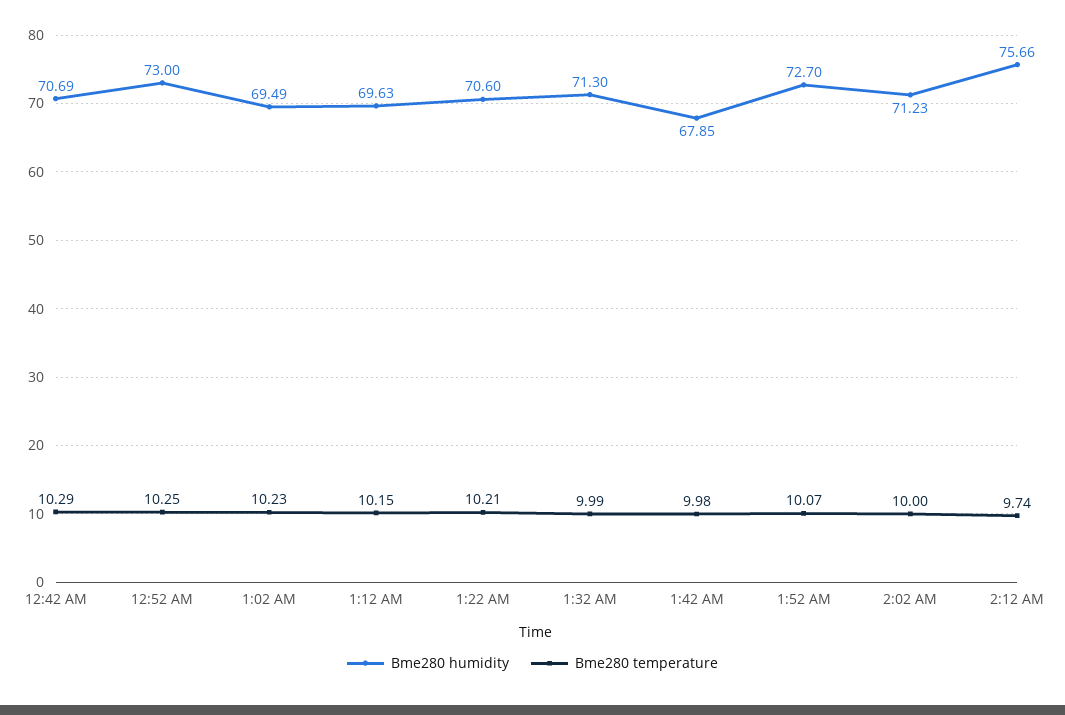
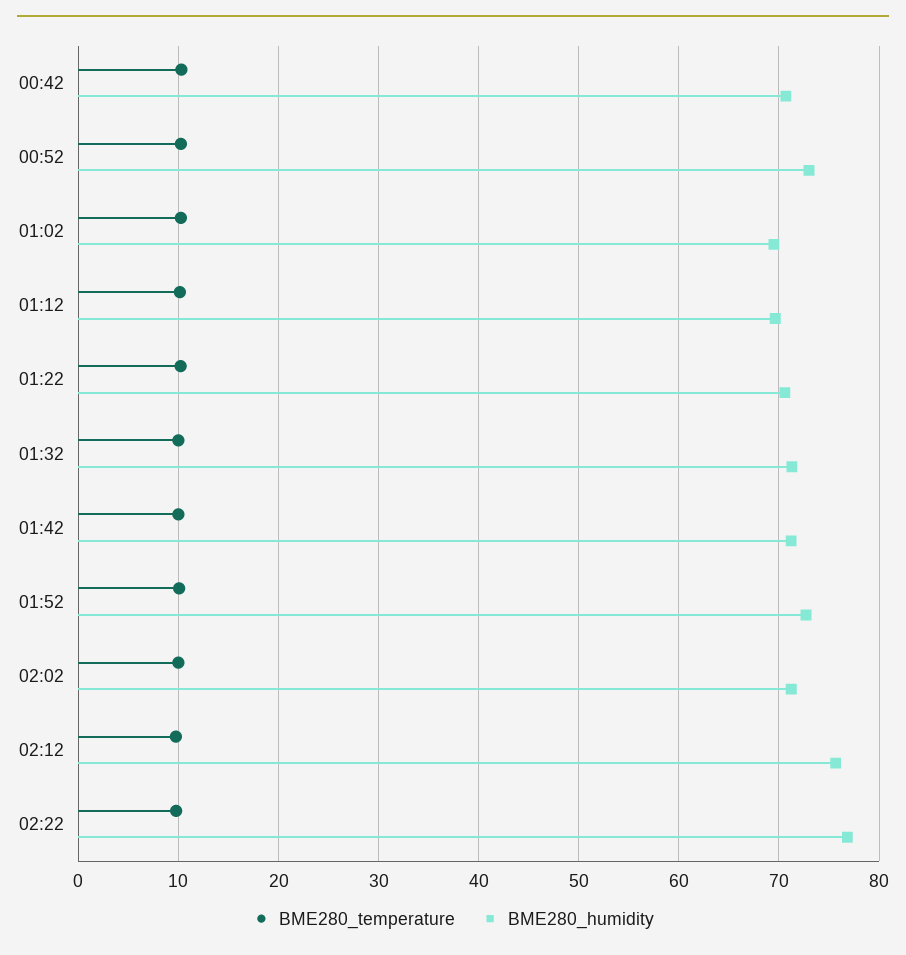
Bme280 humidity, 1:42 AM: 67.85 -> 71
Bme280 temperature, 02:22: none -> 10
Bme280 humidity, 02:22: none -> 77

